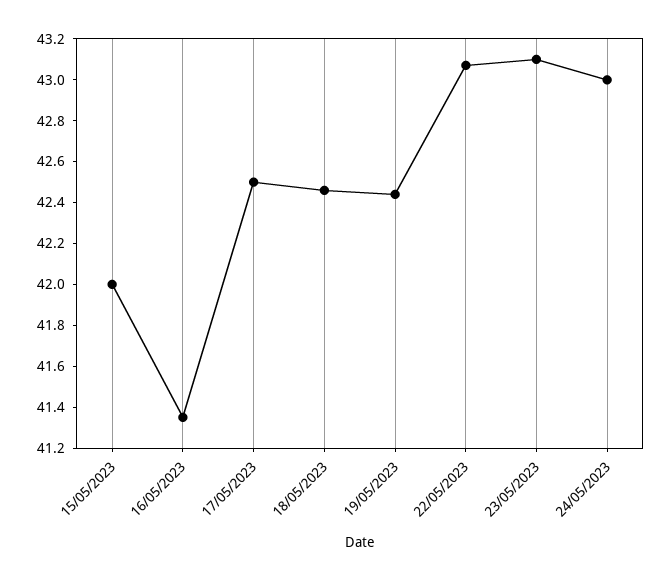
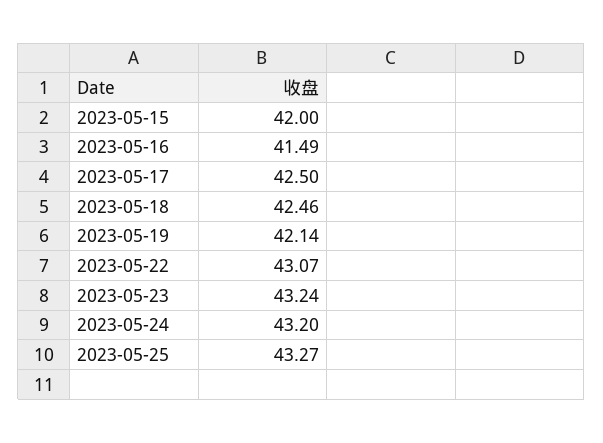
16/05/2023: 41.35 -> 41.49
19/05/2023: 42.45 -> 42.14
23/05/2023: 43.1 -> 43.24
24/05/2023: 43 -> 43.2
2023-05-25: none -> 43.27

